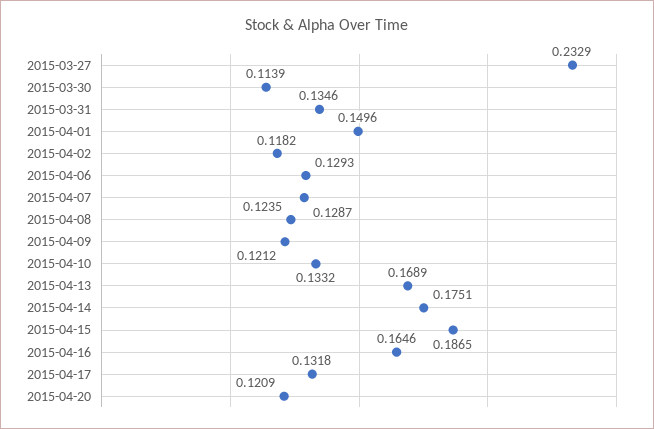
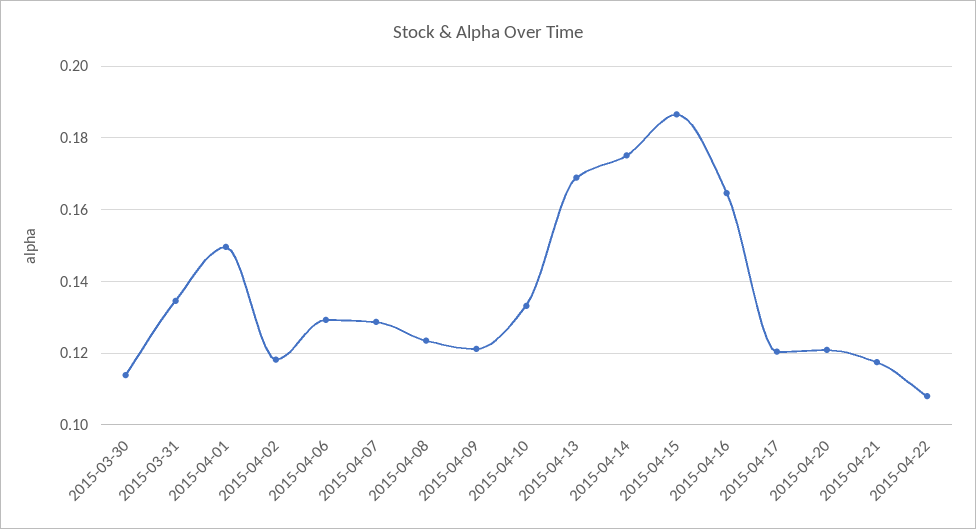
2015-03-27: 0.2329 -> none
2015-04-17: 0.1318 -> 0.12
2015-04-21: none -> 0.118
2015-04-22: none -> 0.108

